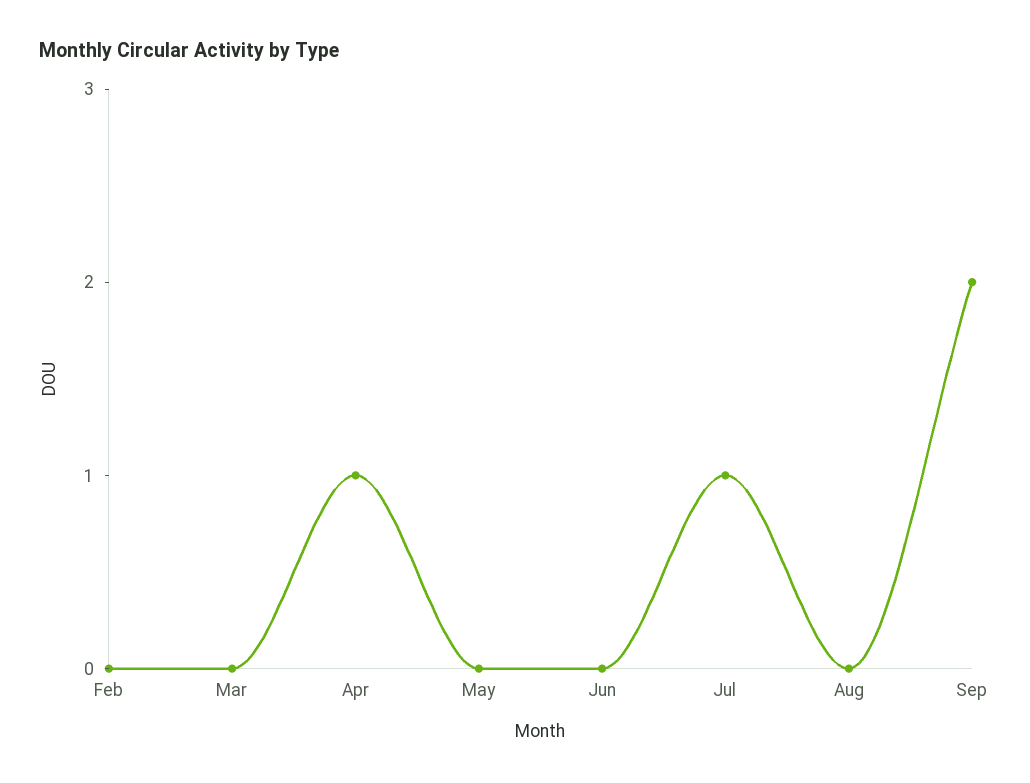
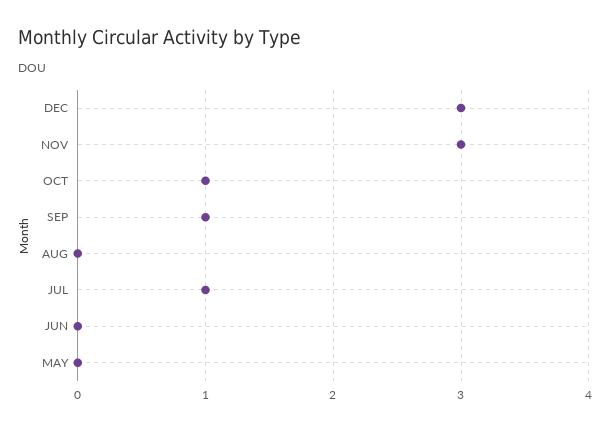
Feb: 0 -> none
Mar: 0 -> none
Apr: 1 -> none
Sep: 2 -> 1
DEC: none -> 3
NOV: none -> 3
OCT: none -> 1

